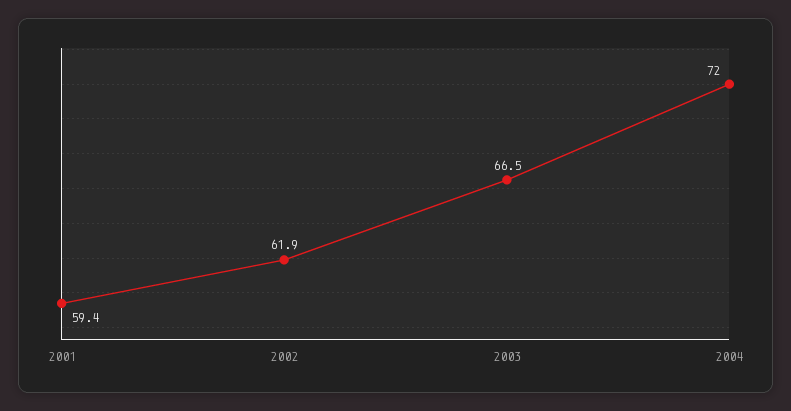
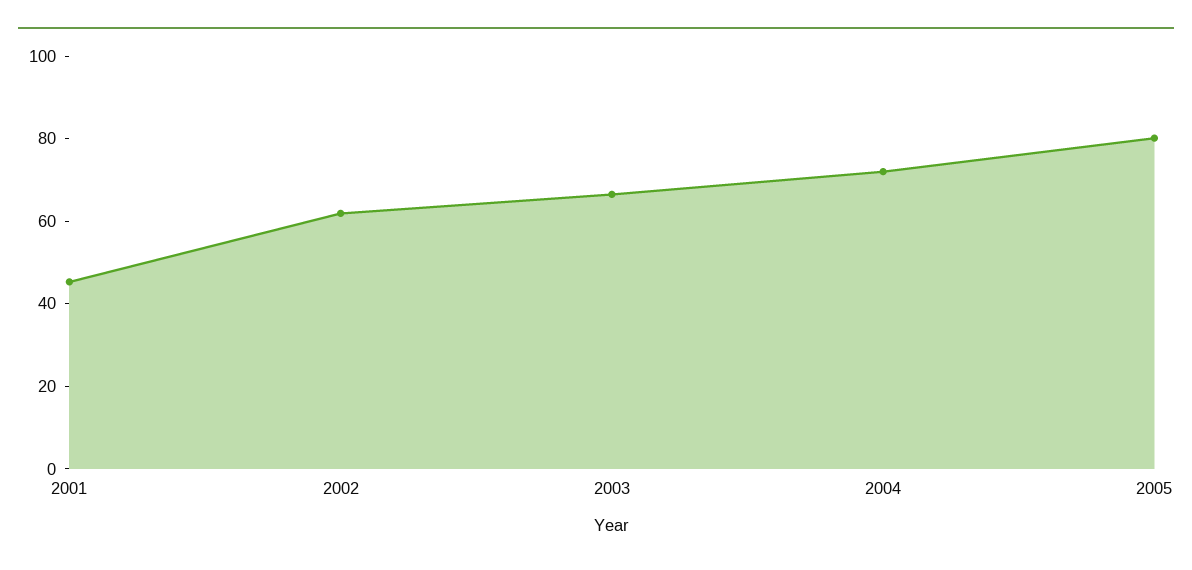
2001: 59.4 -> 45
2005: none -> 80

